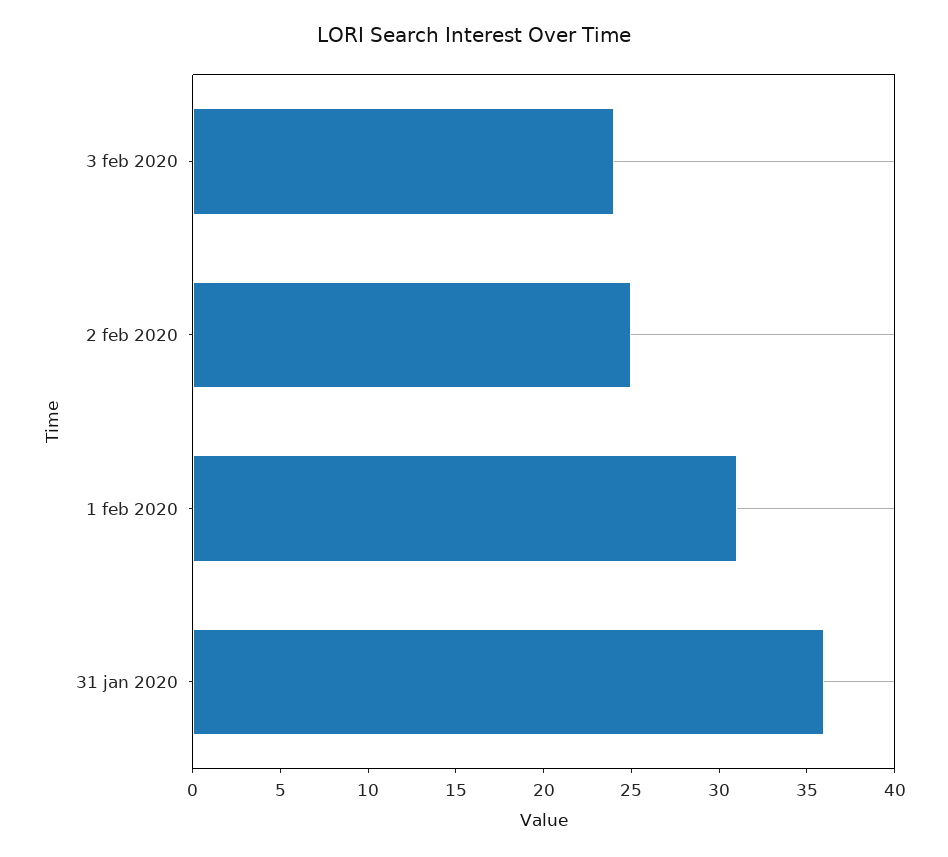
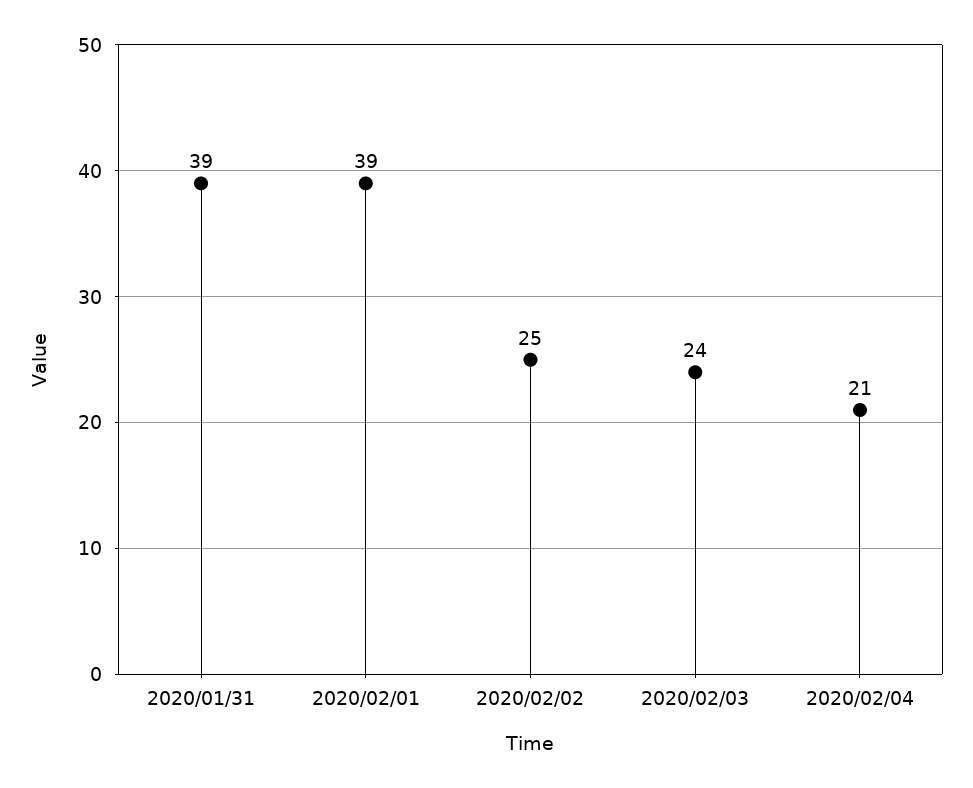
1 feb 2020: 31 -> 39
31 jan 2020: 36 -> 39
2020/02/04: none -> 21

